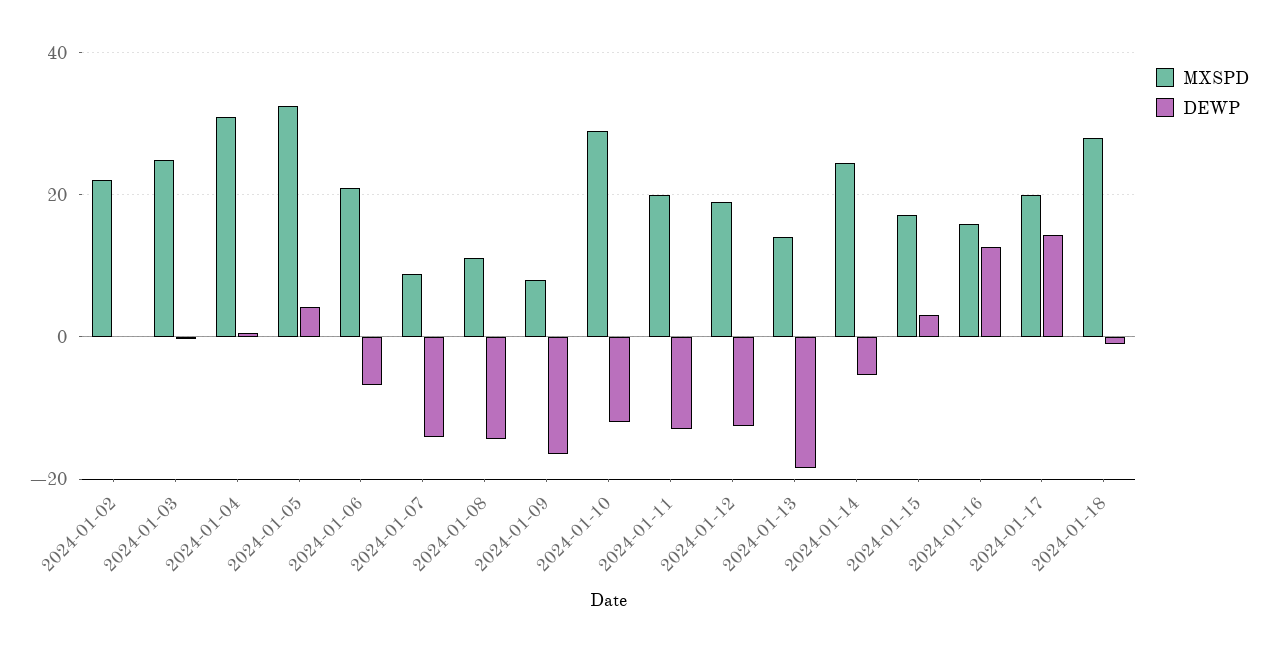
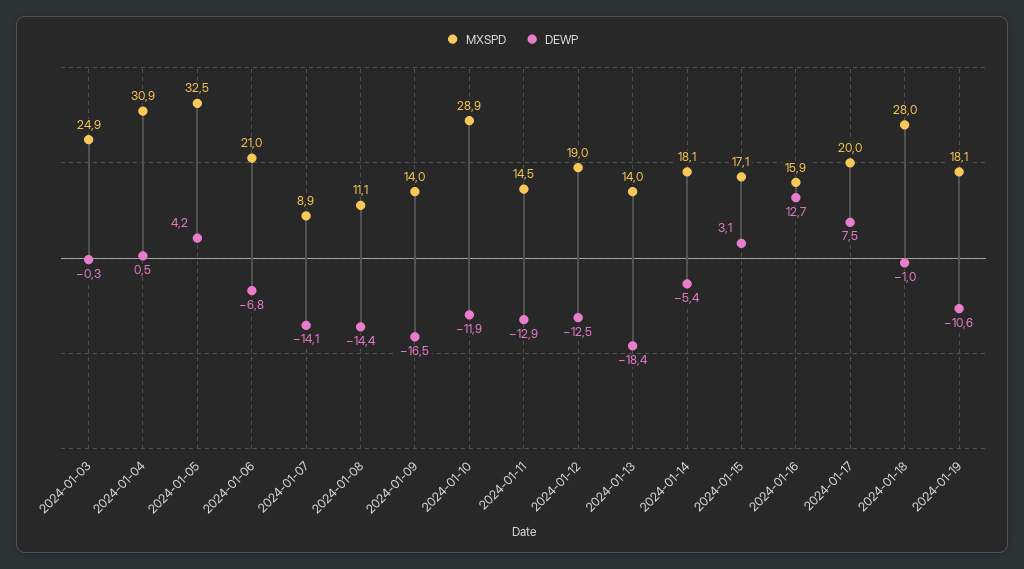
MXSPD, 2024-01-02: 22 -> none
DEWP, 2024-01-02: 0 -> none
MXSPD, 2024-01-09: 8 -> 14
MXSPD, 2024-01-11: 20 -> 14.5
MXSPD, 2024-01-14: 24 -> 18.1
DEWP, 2024-01-17: 14 -> 7.5
MXSPD, 2024-01-19: none -> 18.1
DEWP, 2024-01-19: none -> -10.6

